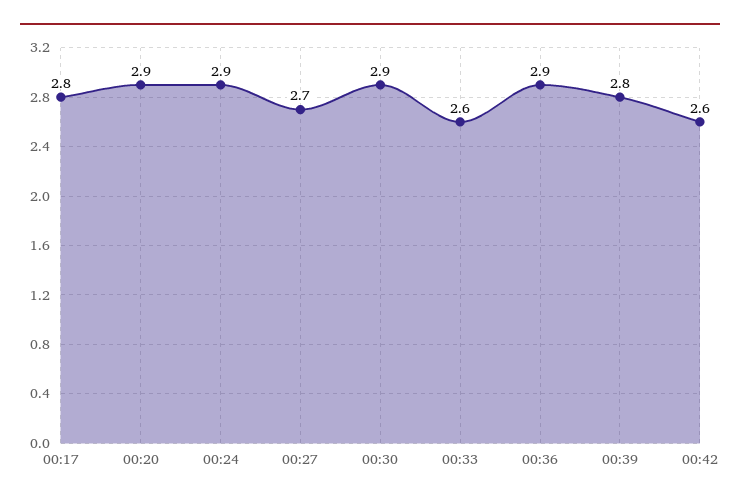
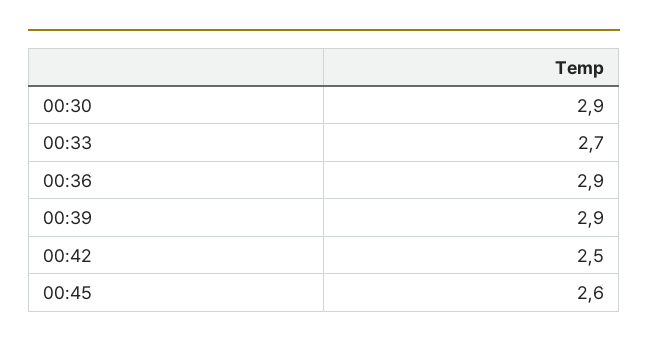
00:17: 2.8 -> none
00:20: 2.9 -> none
00:24: 2.9 -> none
00:27: 2.7 -> none
00:33: 2.6 -> 2.7
00:39: 2.8 -> 2.9
00:42: 2.6 -> 2.5
00:45: none -> 2.6

